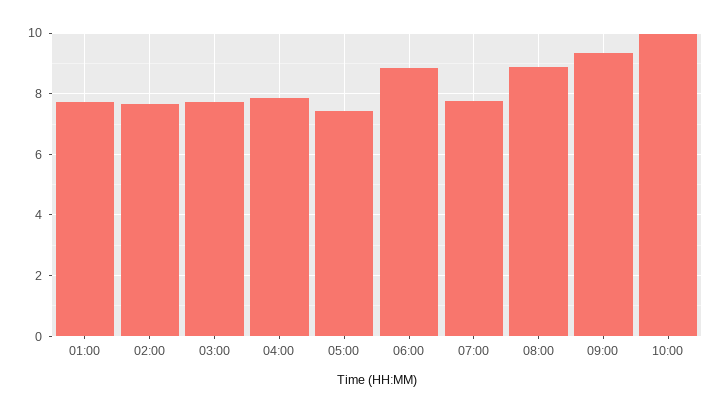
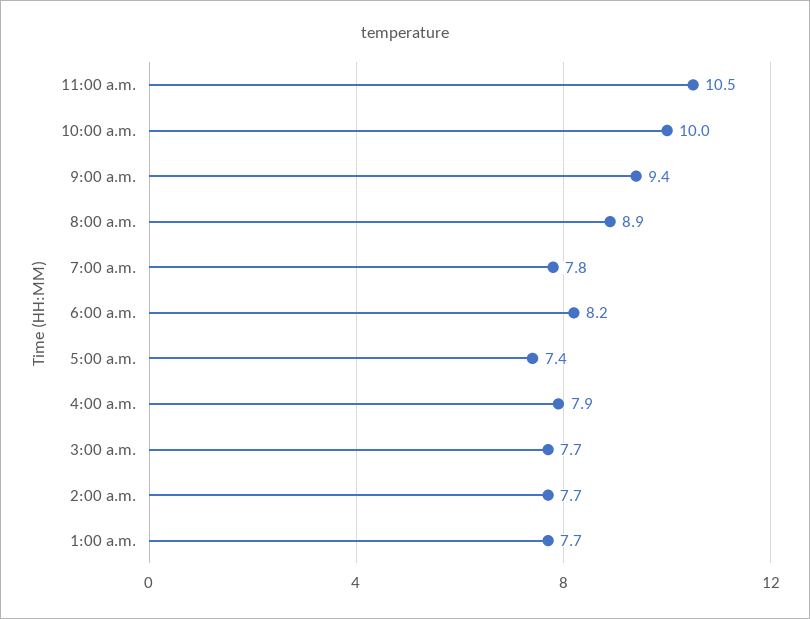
06:00: 8.8 -> 8.2
11:00 a.m.: none -> 10.5

